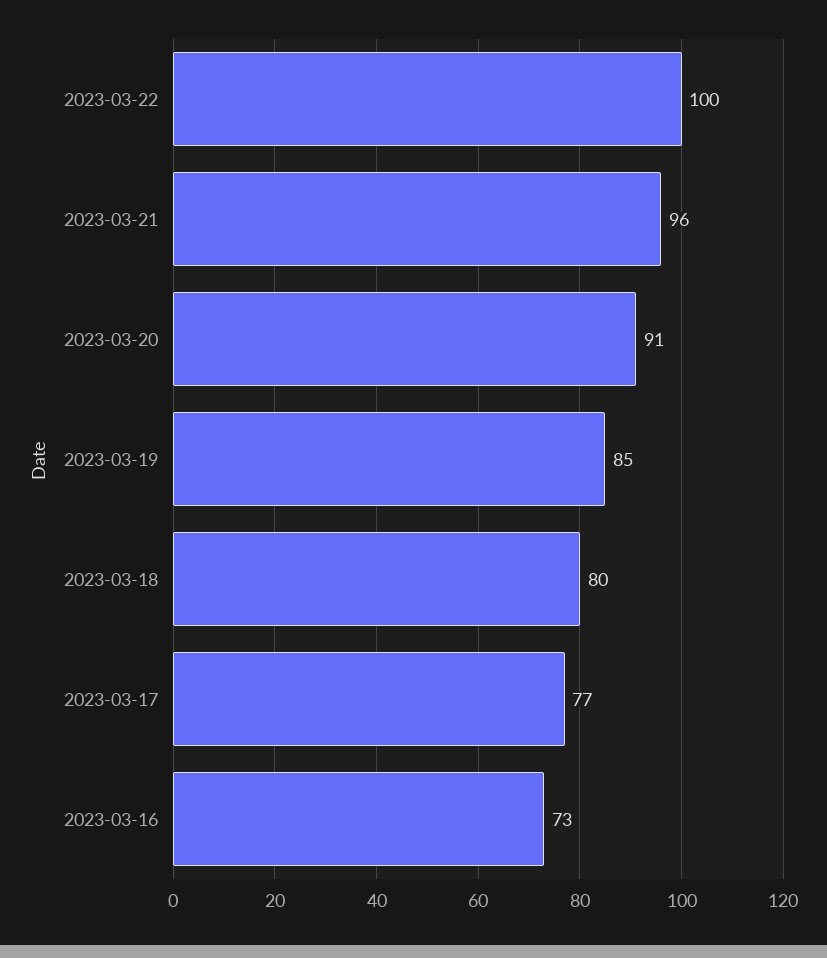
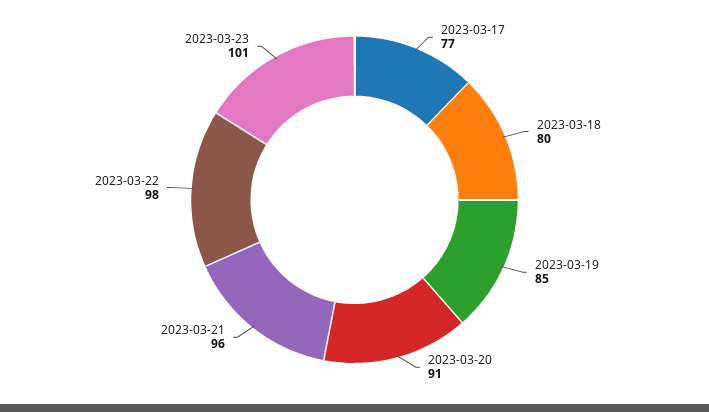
2023-03-22: 100 -> 98
2023-03-16: 73 -> none
2023-03-23: none -> 101

